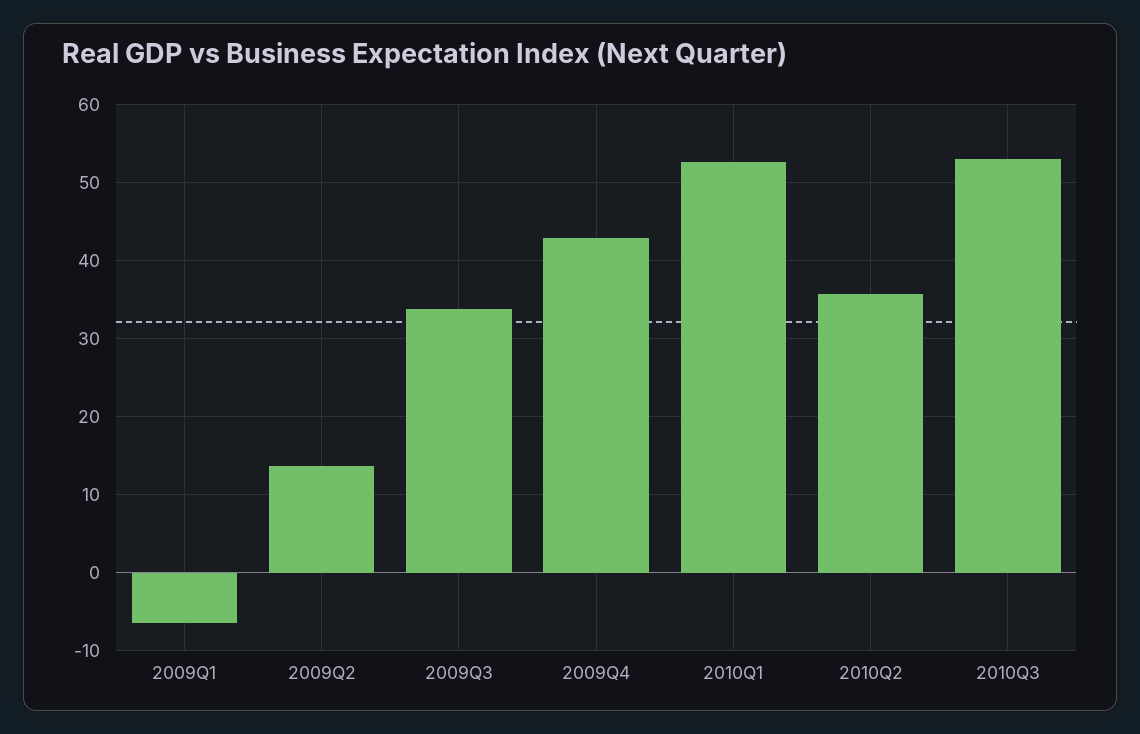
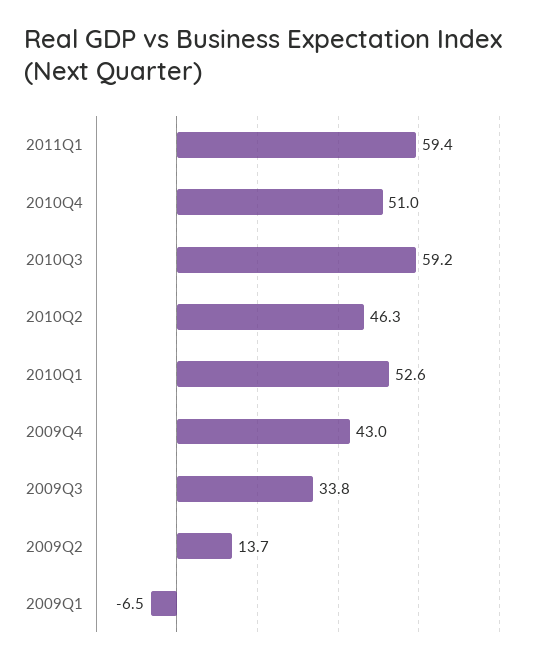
2010Q2: 36 -> 46.3
2010Q3: 53 -> 59.2
2011Q1: none -> 59.4
2010Q4: none -> 51

